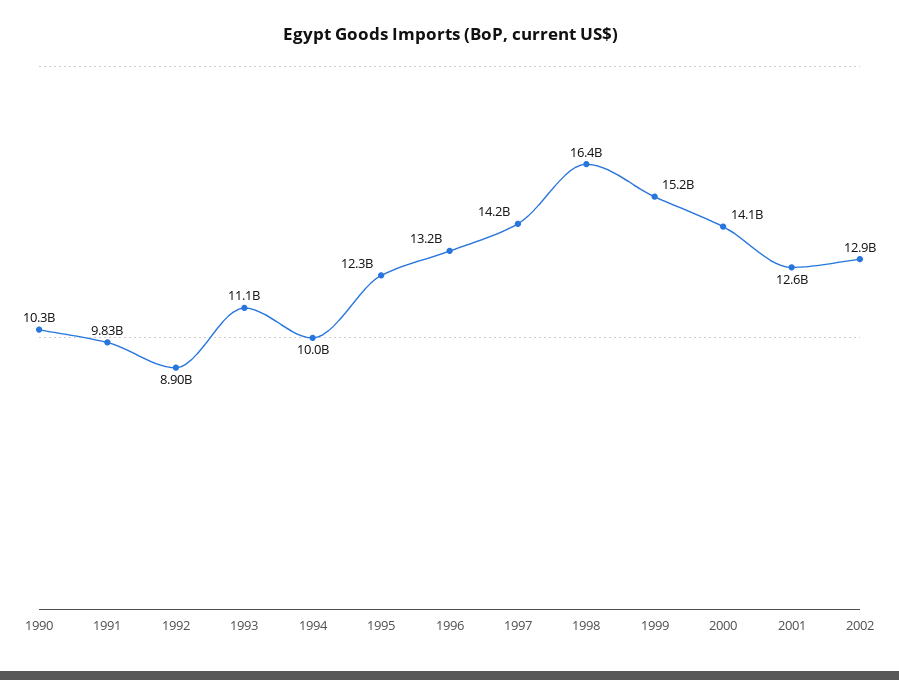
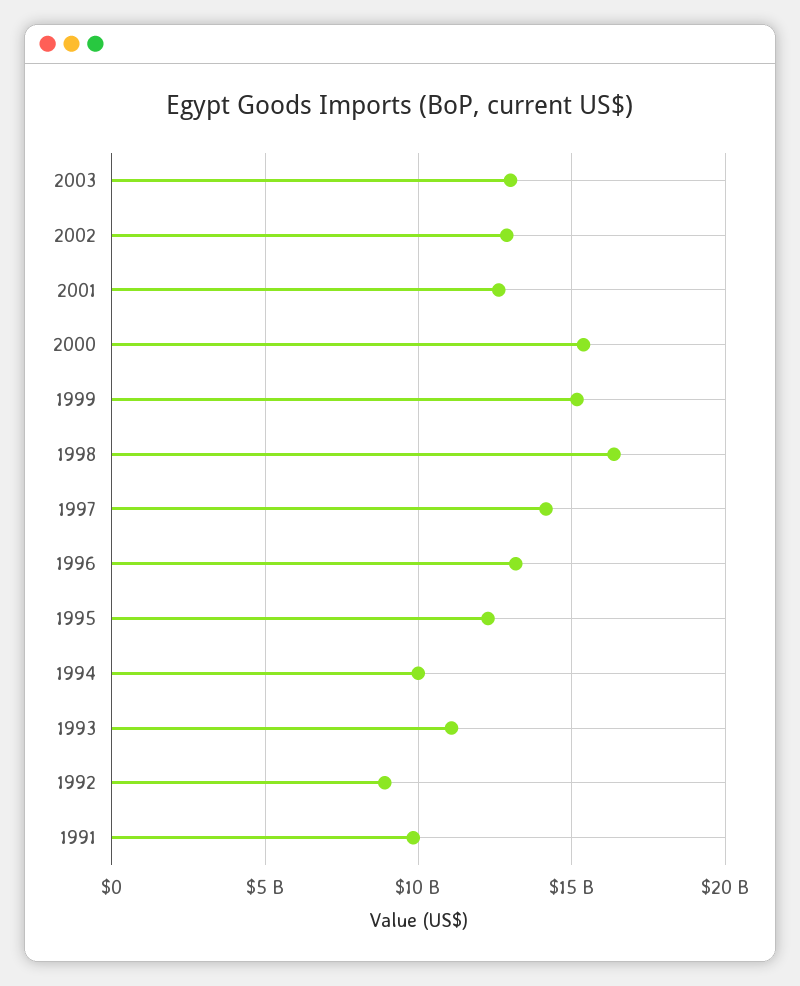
1990: 10300000000 -> none
2000: 14100000000 -> 15500000000
2003: none -> 13000000000

